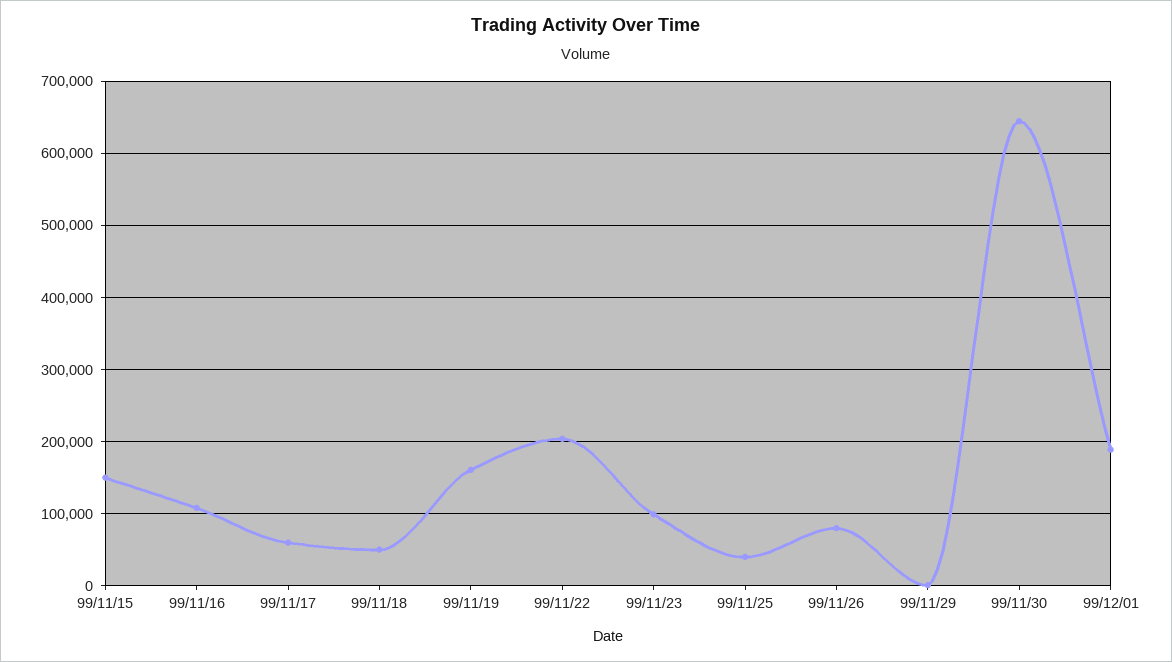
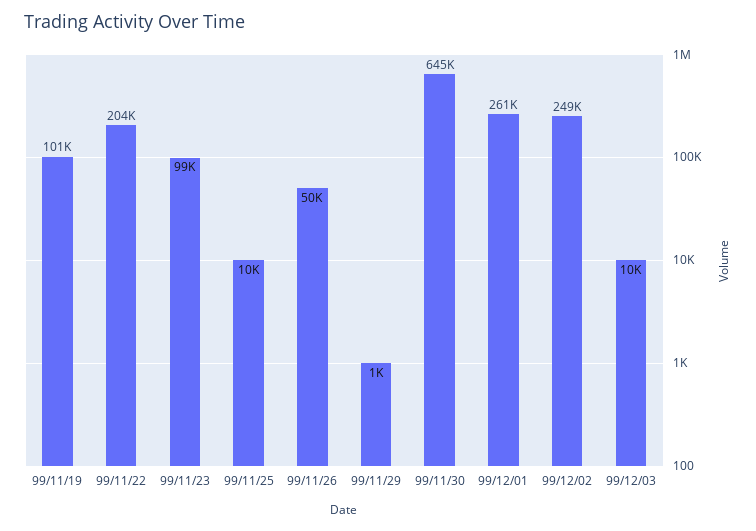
99/11/15: 150000 -> none
99/11/16: 110000 -> none
99/11/17: 60000 -> none
99/11/18: 50000 -> none
99/11/19: 160000 -> 101000
99/11/25: 40000 -> 10000
99/11/26: 80000 -> 50000
99/12/01: 190000 -> 261000
99/12/02: none -> 249000
99/12/03: none -> 10000

